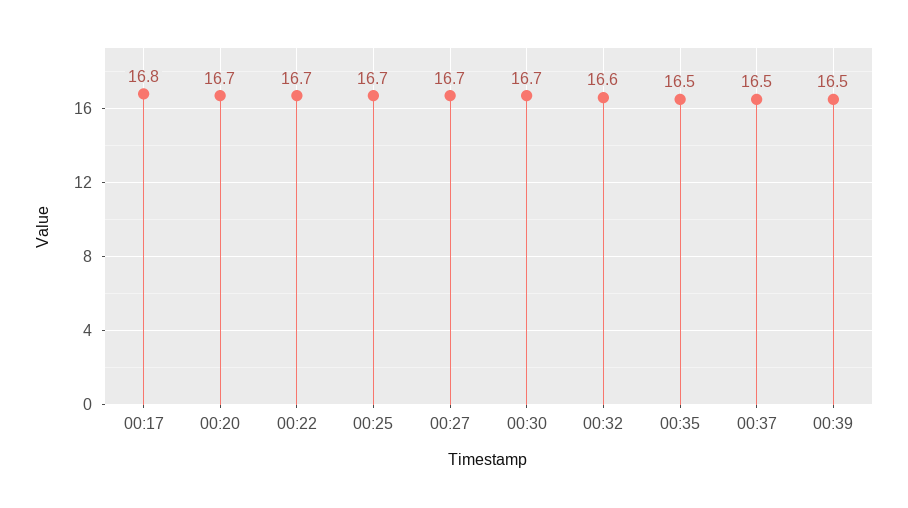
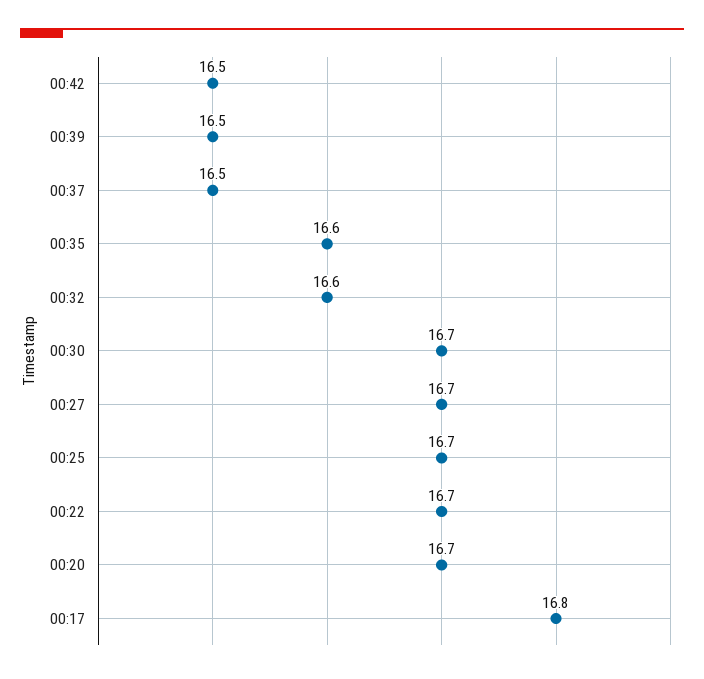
00:35: 16.5 -> 16.6
00:42: none -> 16.5

